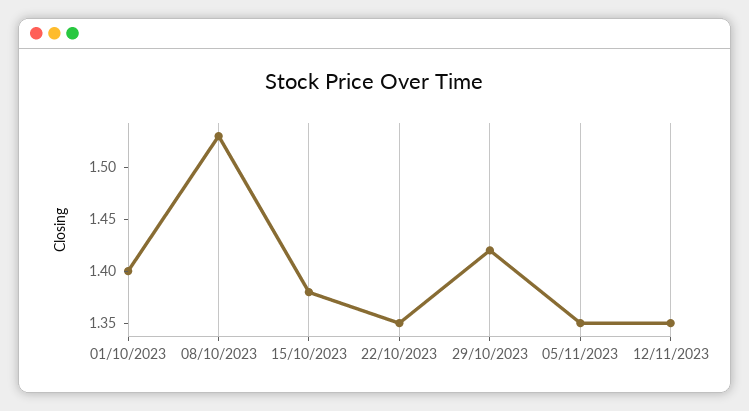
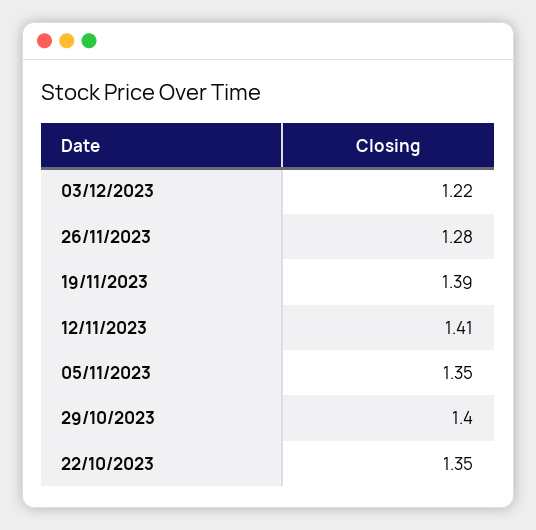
01/10/2023: 1.4 -> none
08/10/2023: 1.53 -> none
15/10/2023: 1.38 -> none
29/10/2023: 1.42 -> 1.4
12/11/2023: 1.35 -> 1.41
03/12/2023: none -> 1.22
26/11/2023: none -> 1.28
19/11/2023: none -> 1.39

